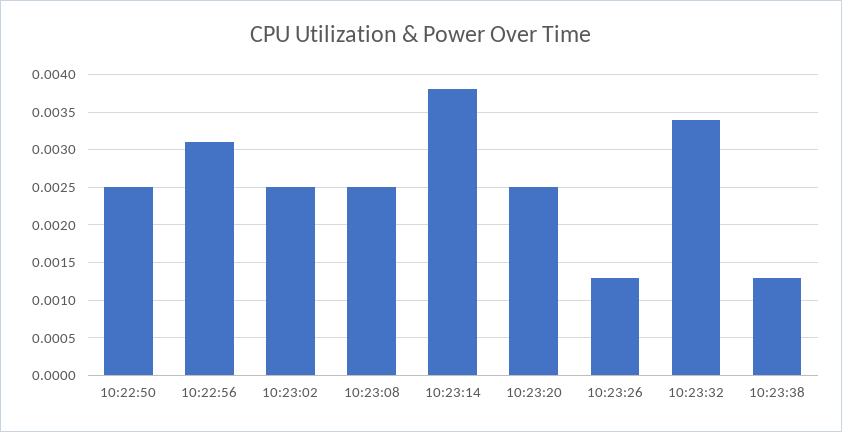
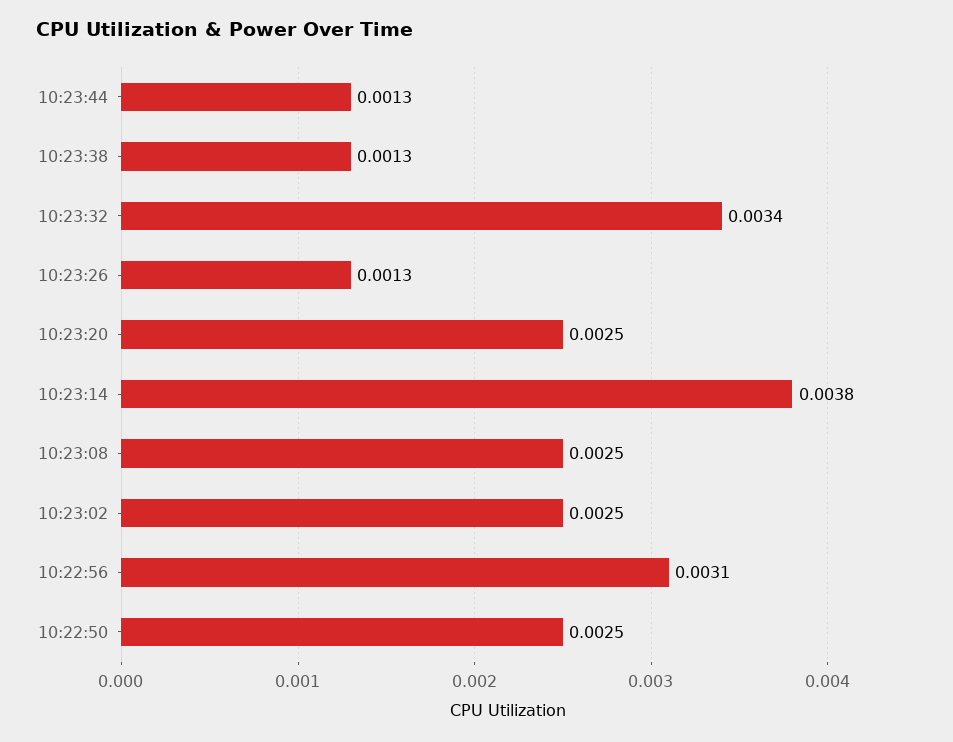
10:23:44: none -> 0.0013

